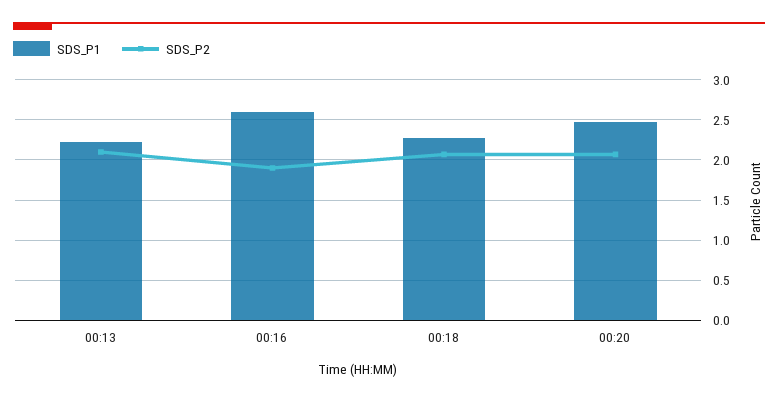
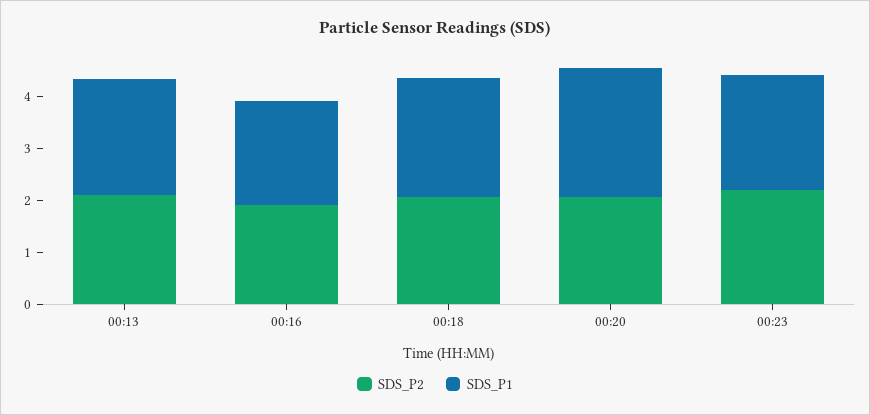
SDS_P1, 00:16: 2.6 -> 2
SDS_P2, 00:23: none -> 2.2
SDS_P1, 00:23: none -> 2.2

